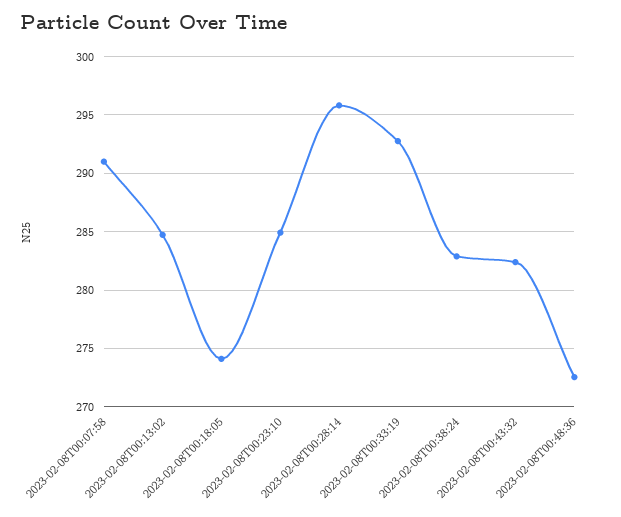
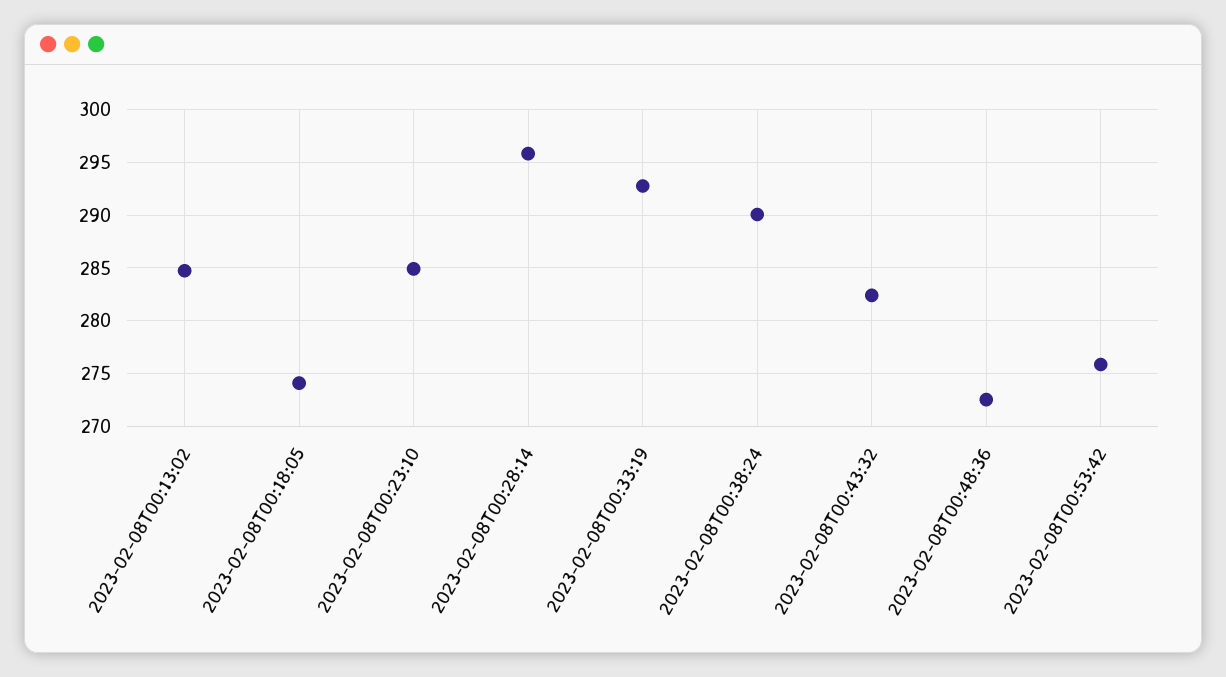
2023-02-08T00:07:58: 291 -> none
2023-02-08T00:38:24: 283 -> 290
2023-02-08T00:53:42: none -> 276

